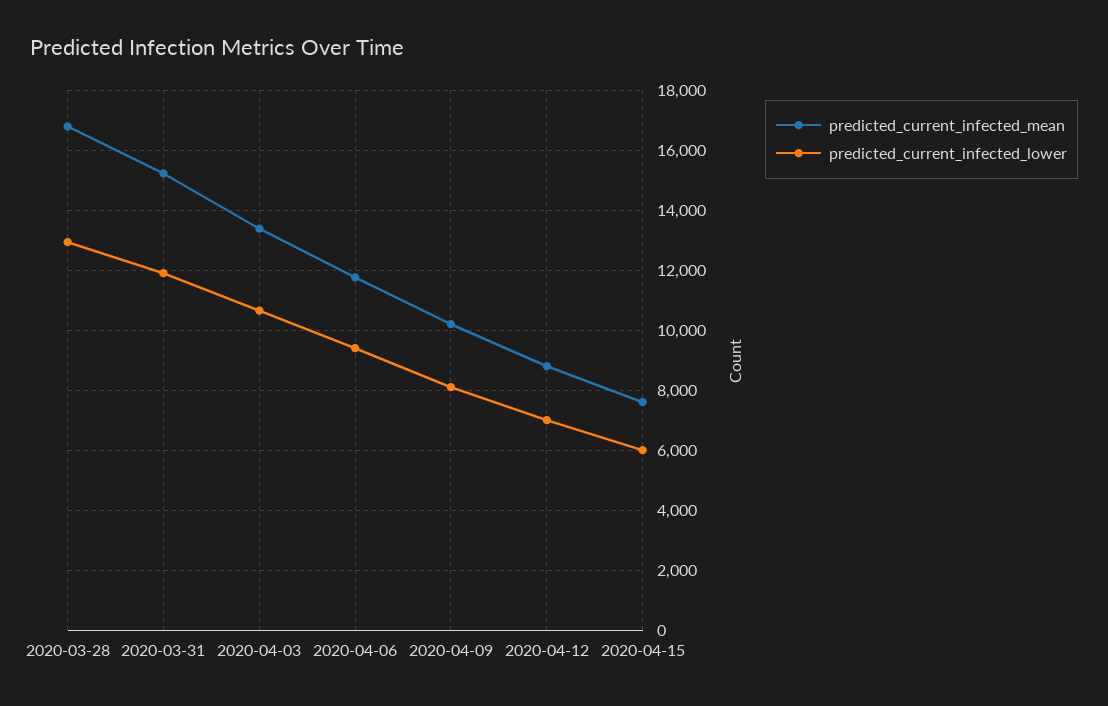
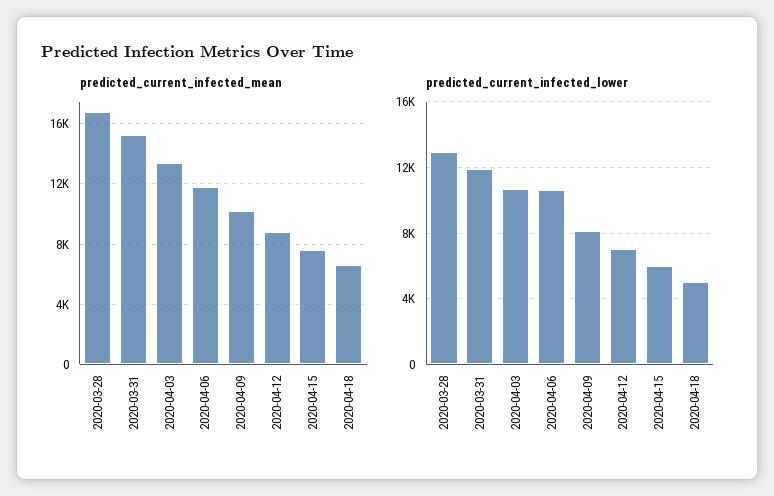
predicted_current_infected_lower, 2020-04-06: 9400 -> 10500
predicted_current_infected_mean, 2020-04-18: none -> 6500
predicted_current_infected_lower, 2020-04-18: none -> 5000

